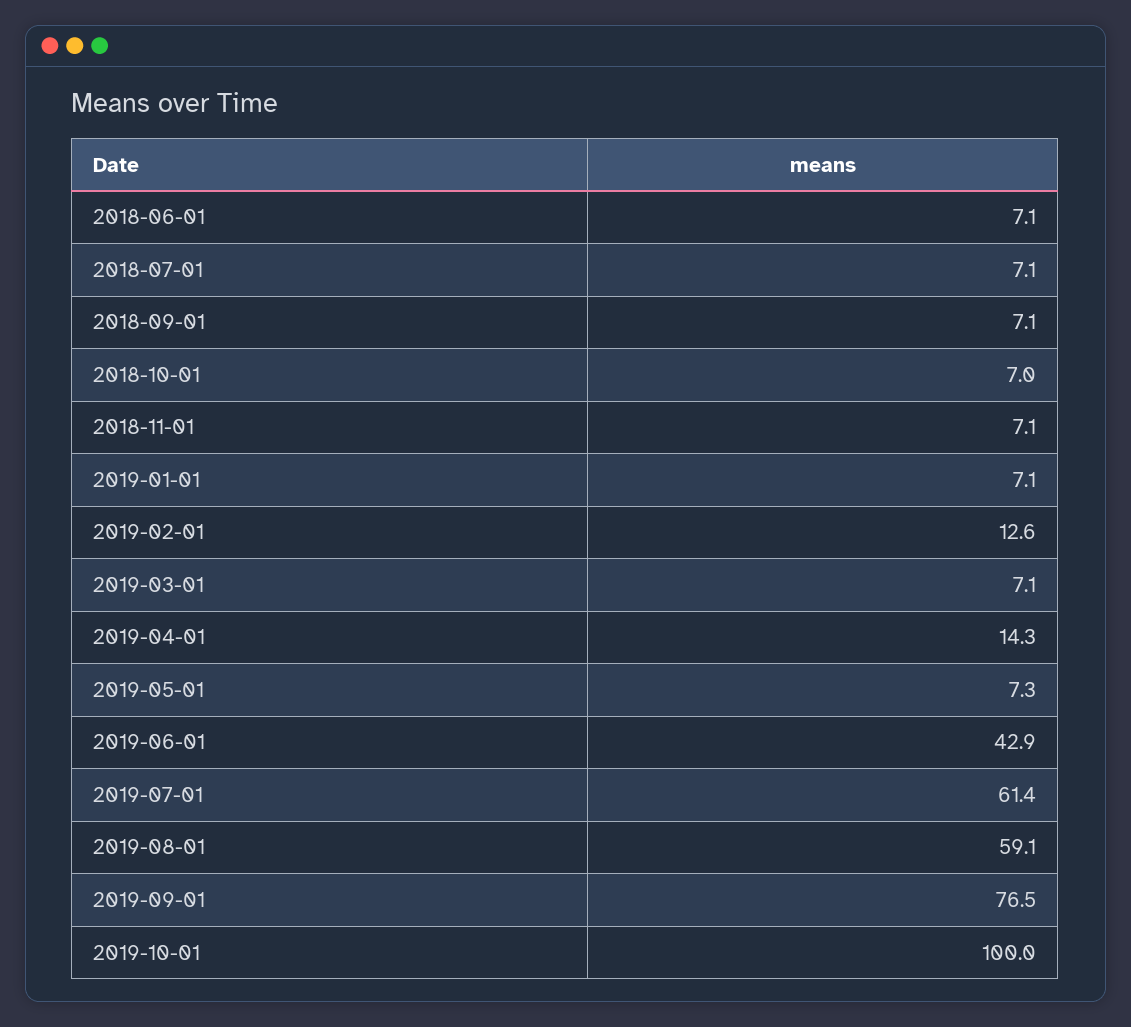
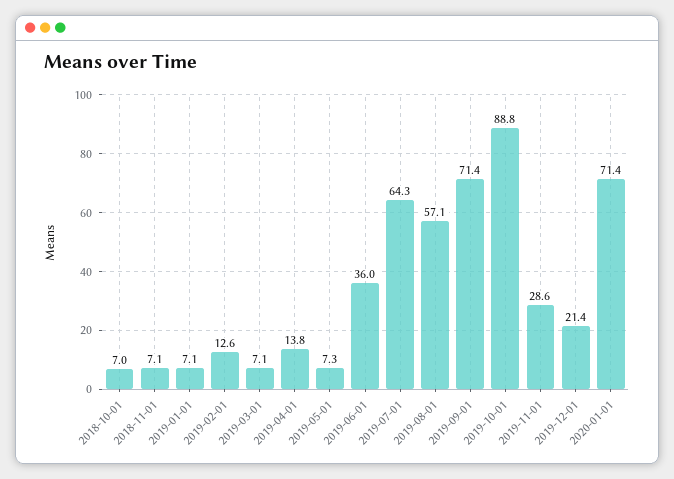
2018-06-01: 7.1 -> none
2018-07-01: 7.1 -> none
2018-09-01: 7.1 -> none
2019-04-01: 14.3 -> 13.8
2019-06-01: 42.9 -> 36
2019-07-01: 61.4 -> 64.3
2019-08-01: 59.1 -> 57.1
2019-09-01: 76.5 -> 71.4
2019-10-01: 100 -> 88.8
2019-11-01: none -> 28.6
2019-12-01: none -> 21.4
2020-01-01: none -> 71.4

